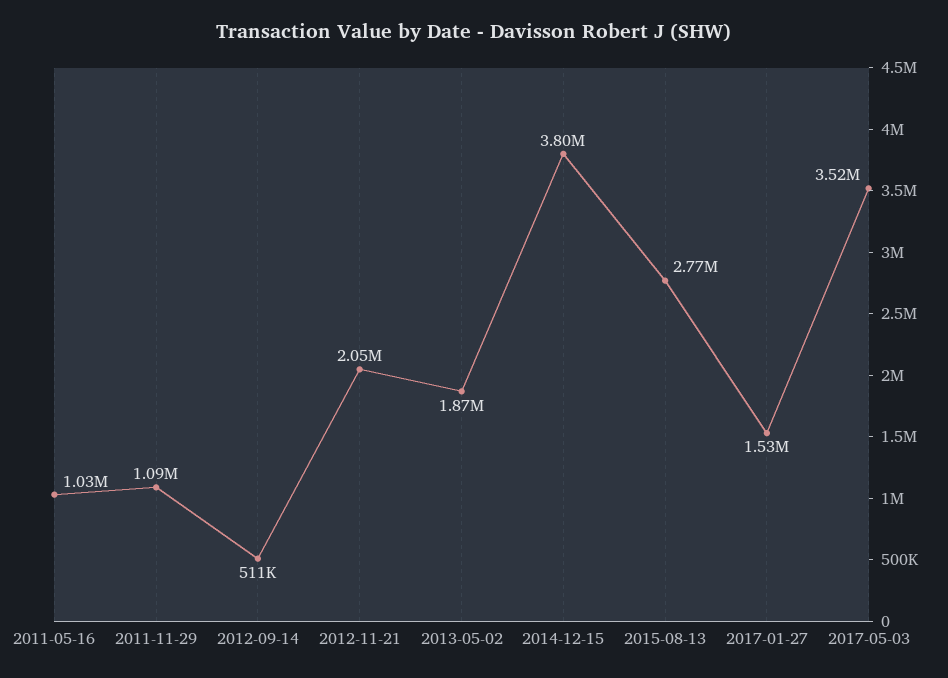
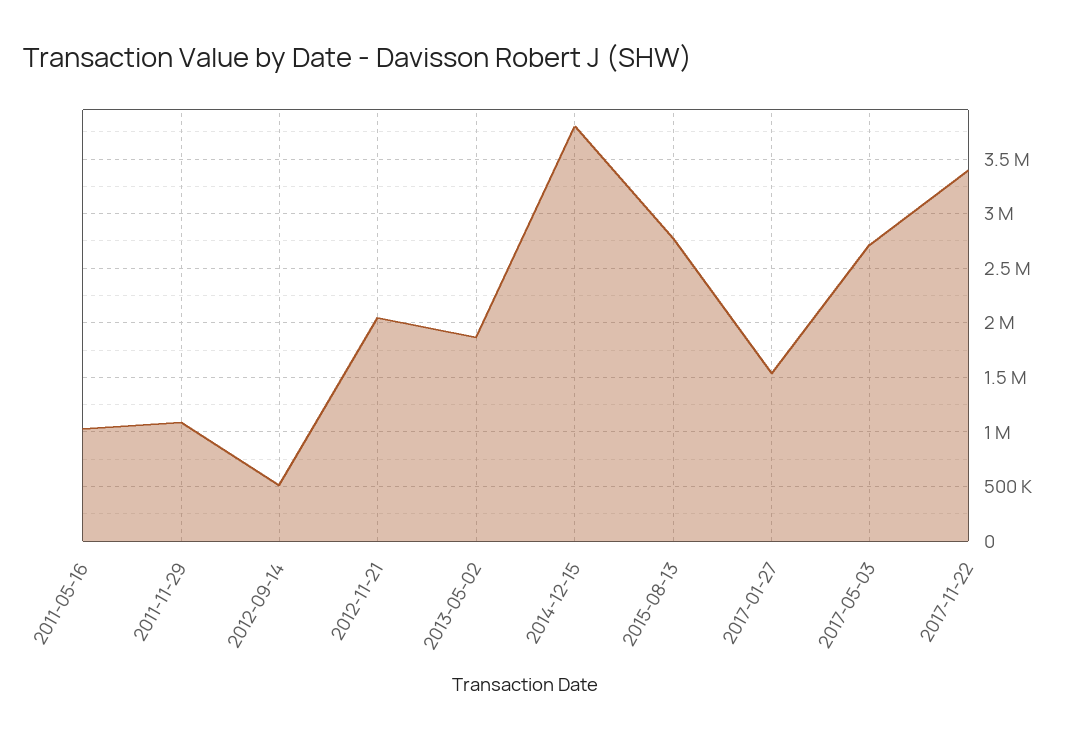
2017-05-03: 3520000 -> 2700000
2017-11-22: none -> 3400000

